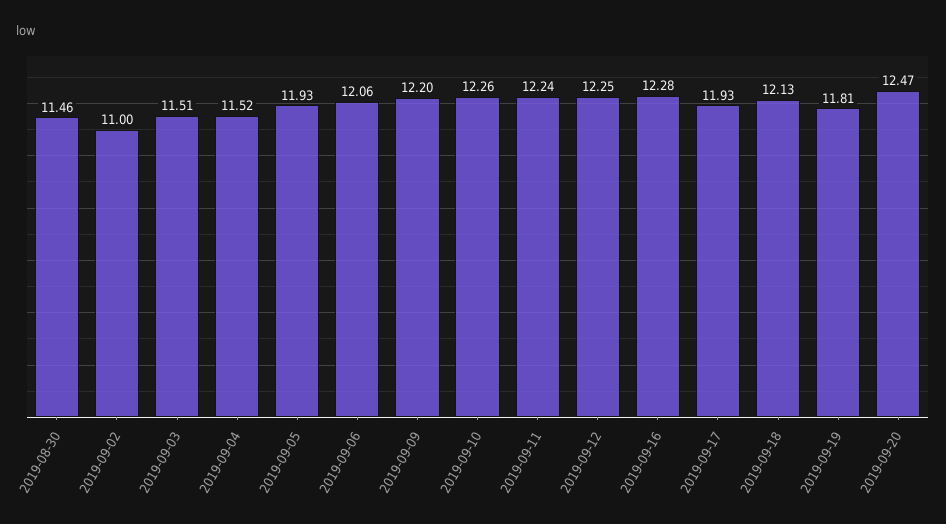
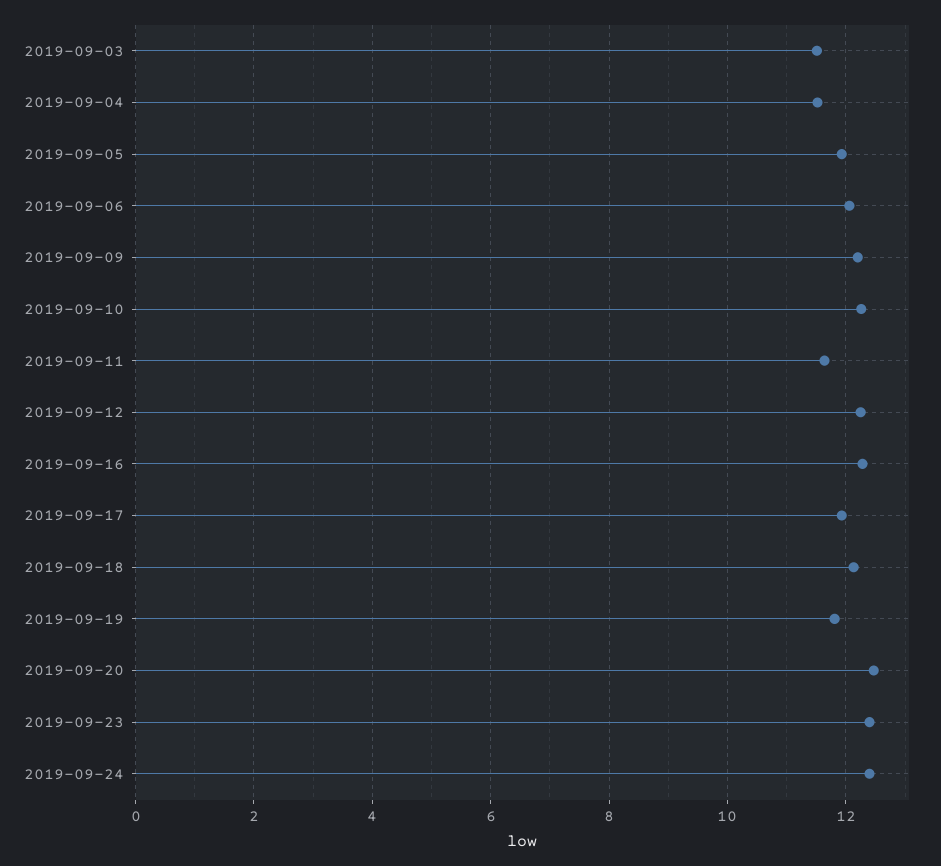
2019-08-30: 11.46 -> none
2019-09-02: 11 -> none
2019-09-11: 12.24 -> 11.6
2019-09-23: none -> 12.4
2019-09-24: none -> 12.4

